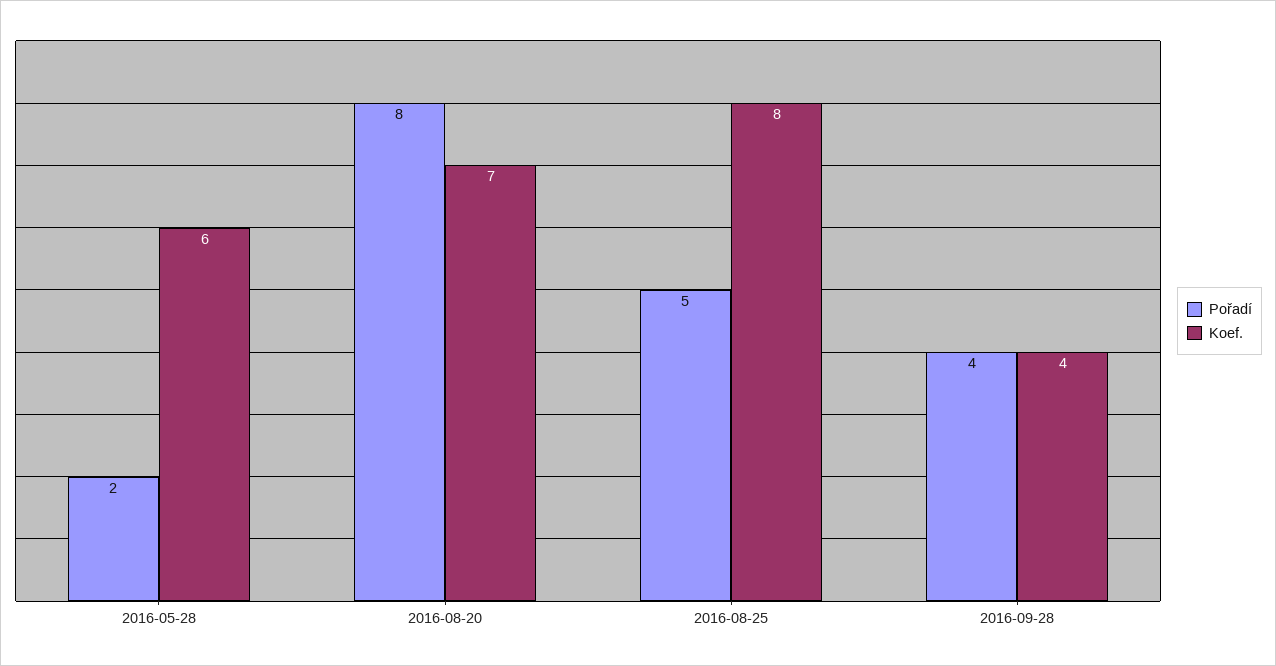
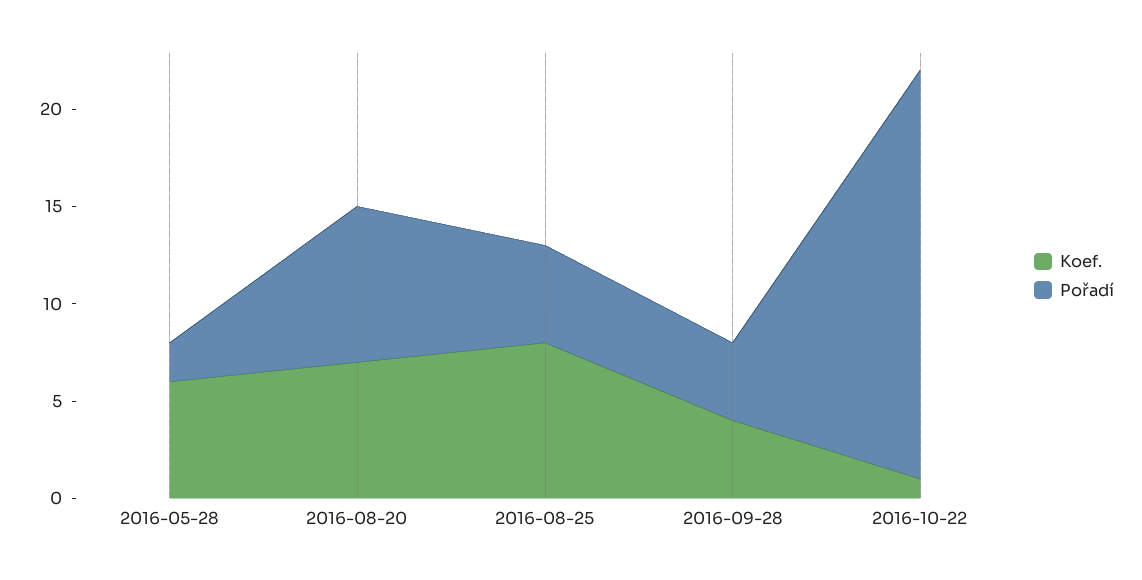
Koef., 2016-10-22: none -> 1
Pořadí, 2016-10-22: none -> 21

